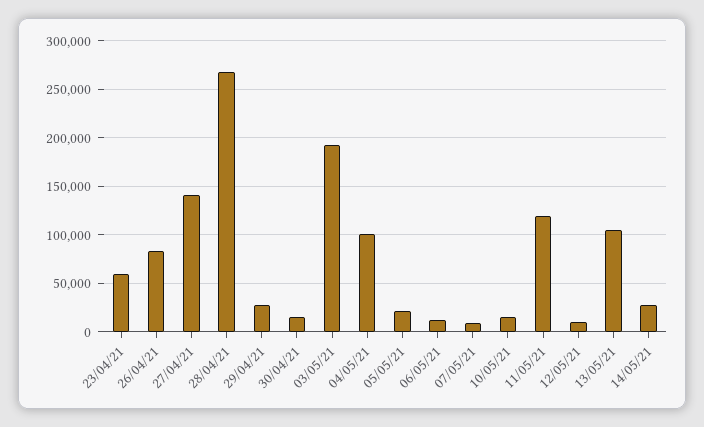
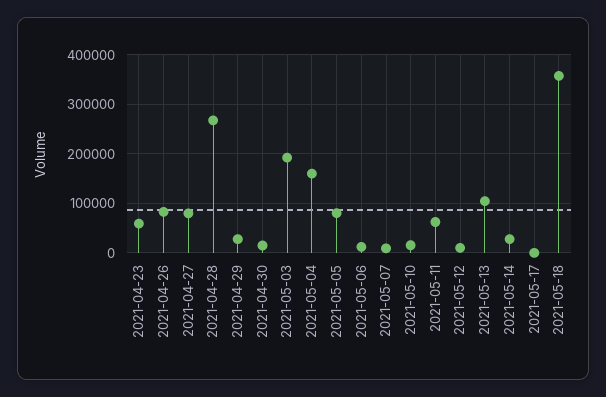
27/04/21: 140000 -> 80000
04/05/21: 100000 -> 160000
05/05/21: 20000 -> 80000
11/05/21: 120000 -> 60000
2021-05-17: none -> 0
2021-05-18: none -> 360000

